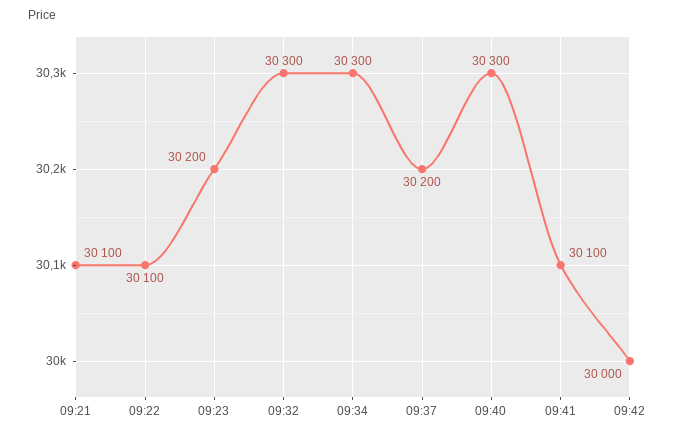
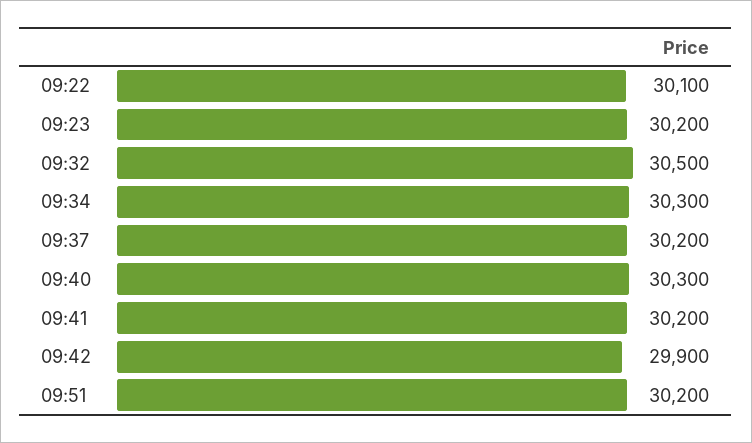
09:21: 30100 -> none
09:32: 30300 -> 30500
09:41: 30100 -> 30200
09:42: 30000 -> 29900
09:51: none -> 30200

